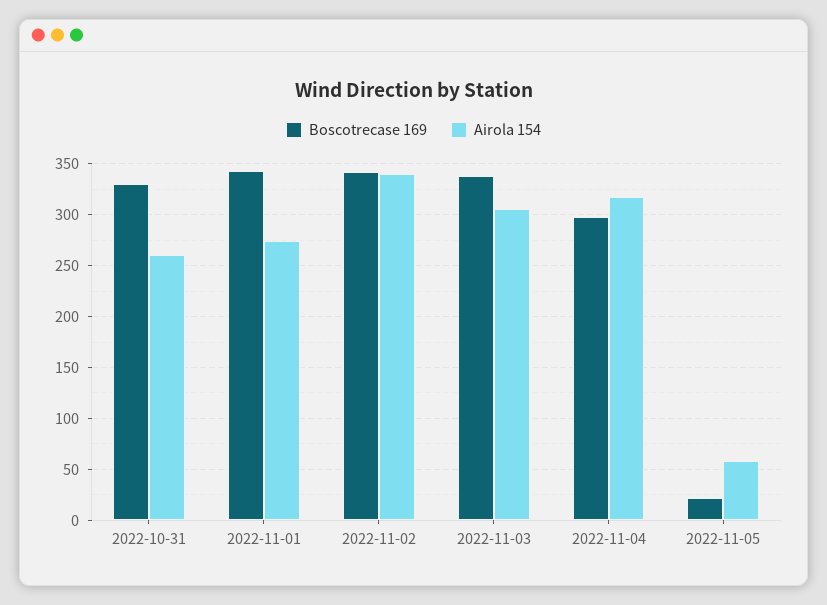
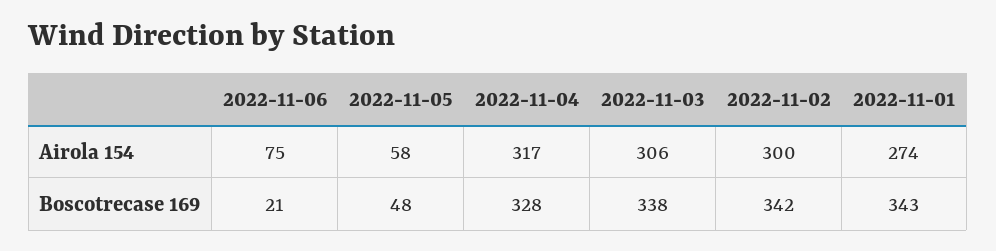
Boscotrecase 169, 2022-10-31: 330 -> none
Airola 154, 2022-10-31: 260 -> none
Airola 154, 2022-11-02: 340 -> 300
Boscotrecase 169, 2022-11-04: 300 -> 328
Boscotrecase 169, 2022-11-05: 20 -> 48
Airola 154, 2022-11-06: none -> 75
Boscotrecase 169, 2022-11-06: none -> 21

